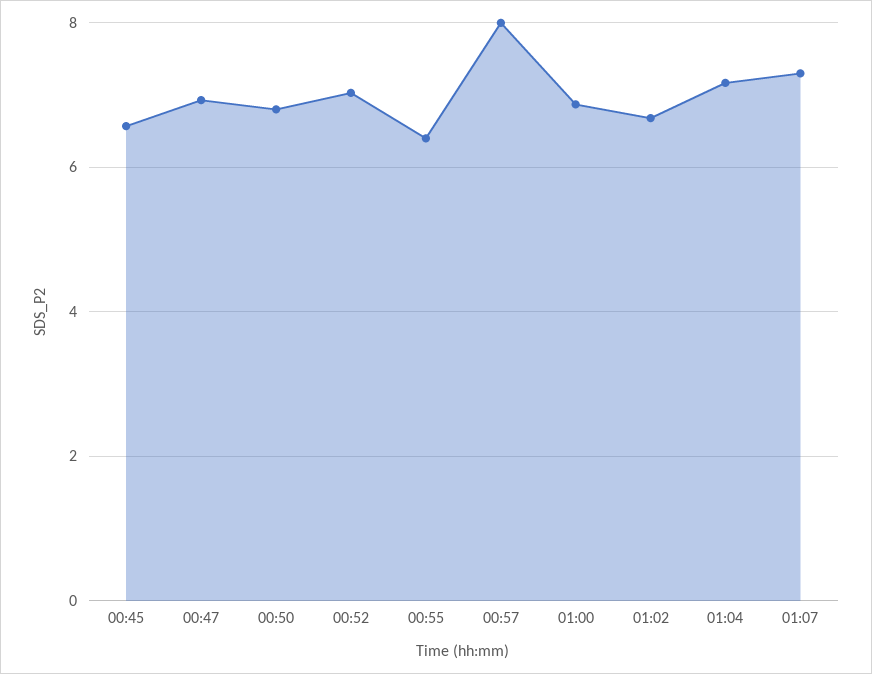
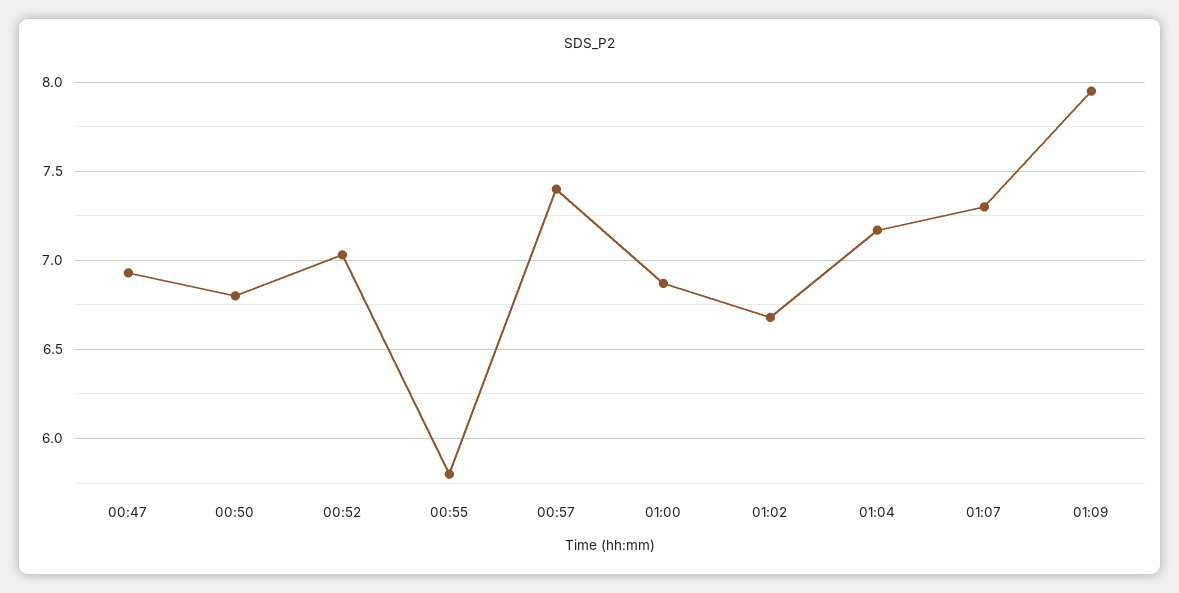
00:45: 6.6 -> none
00:55: 6.4 -> 5.8
00:57: 8 -> 7.4
01:09: none -> 7.95

